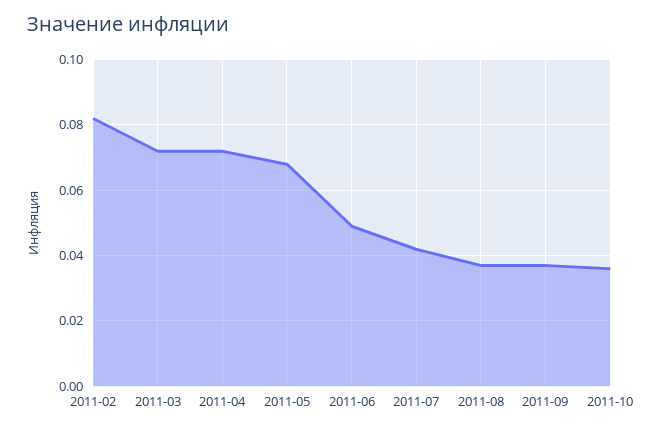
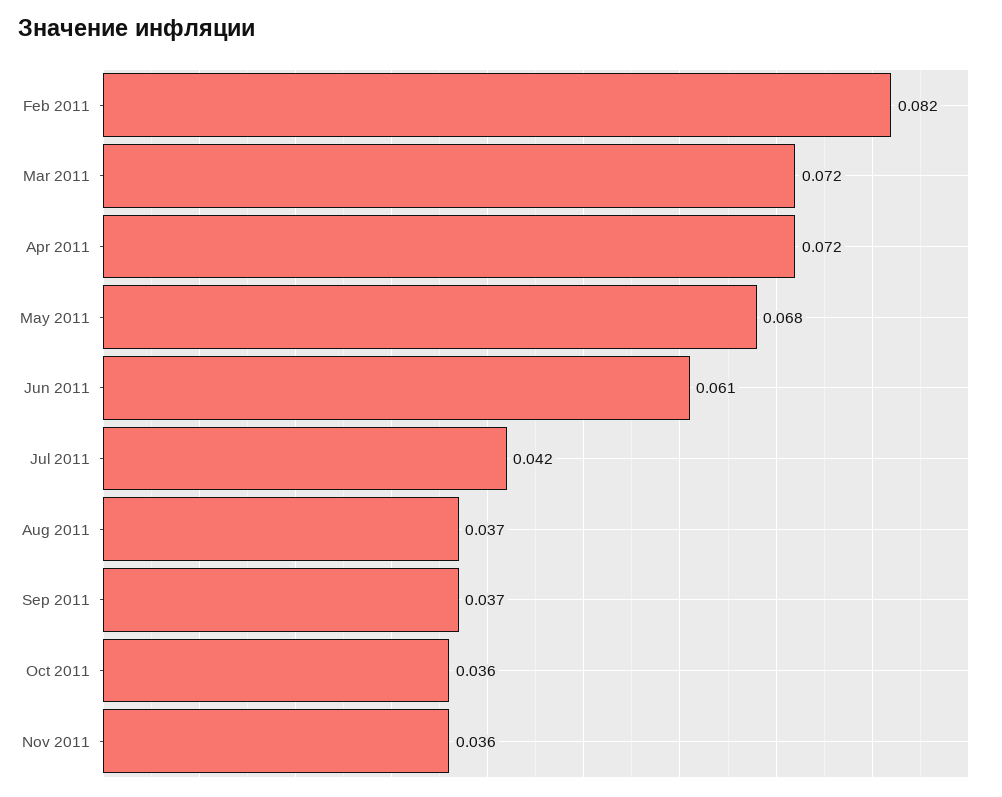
2011-06: 0.05 -> 0.061
Nov 2011: none -> 0.036

